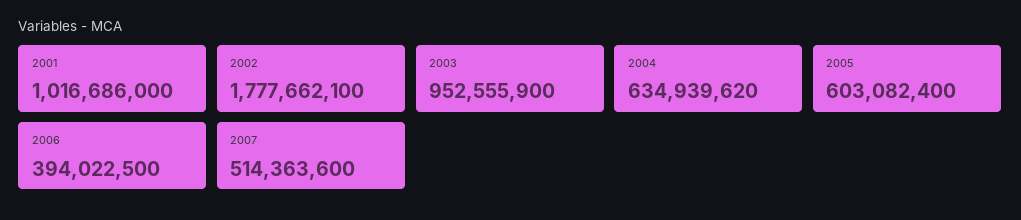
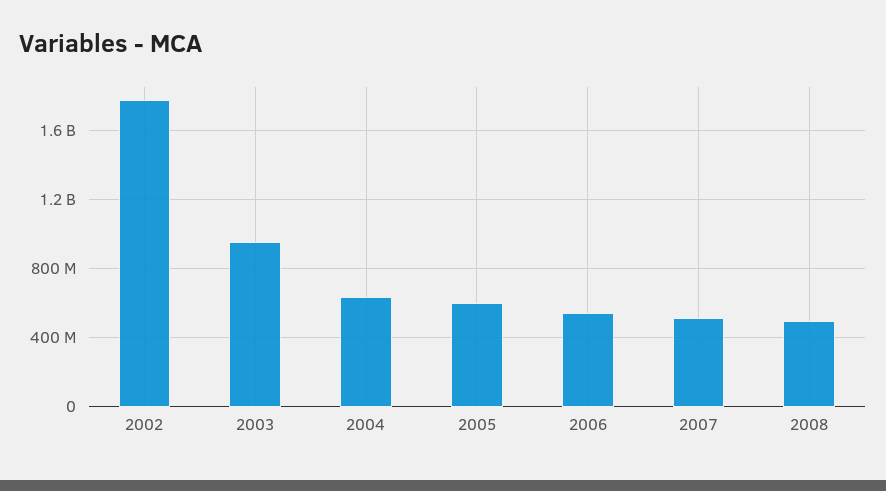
2001: 1016686000 -> none
2006: 394022500 -> 550000000
2008: none -> 500000000

